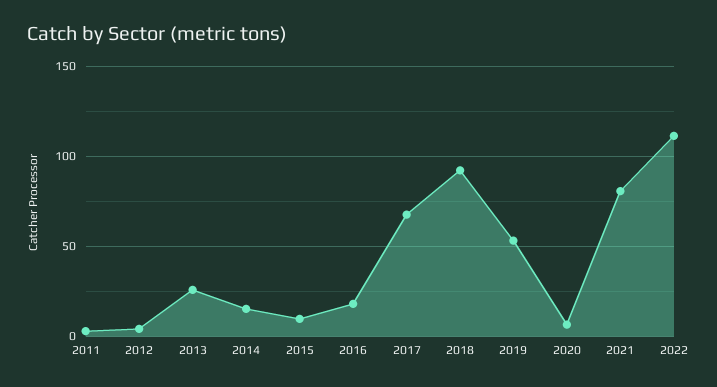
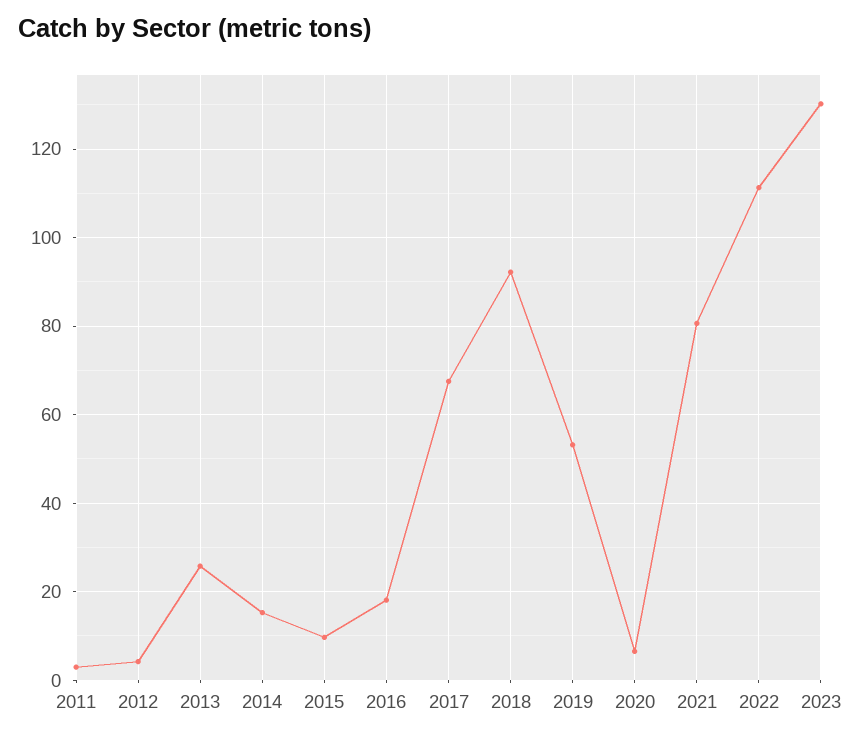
2023: none -> 130

